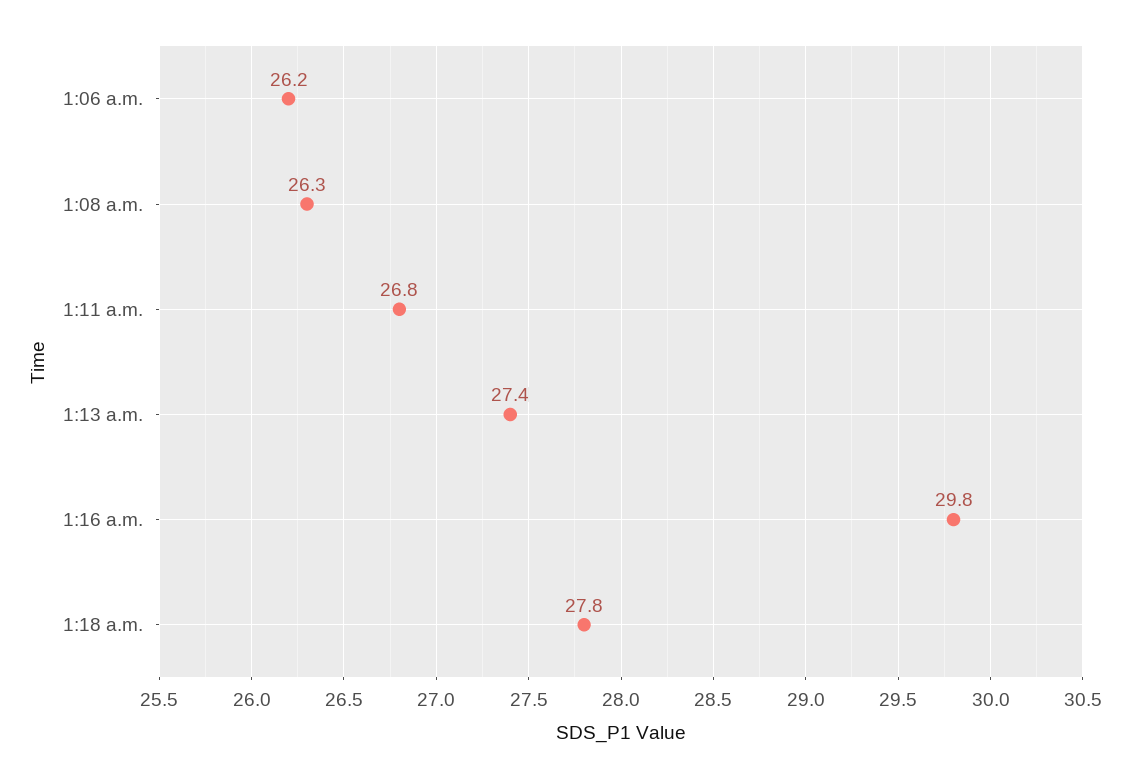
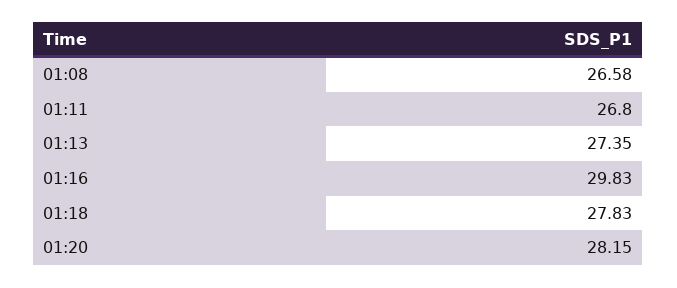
1:06 a.m.: 26.2 -> none
1:08 a.m.: 26.3 -> 26.58
01:20: none -> 28.15

